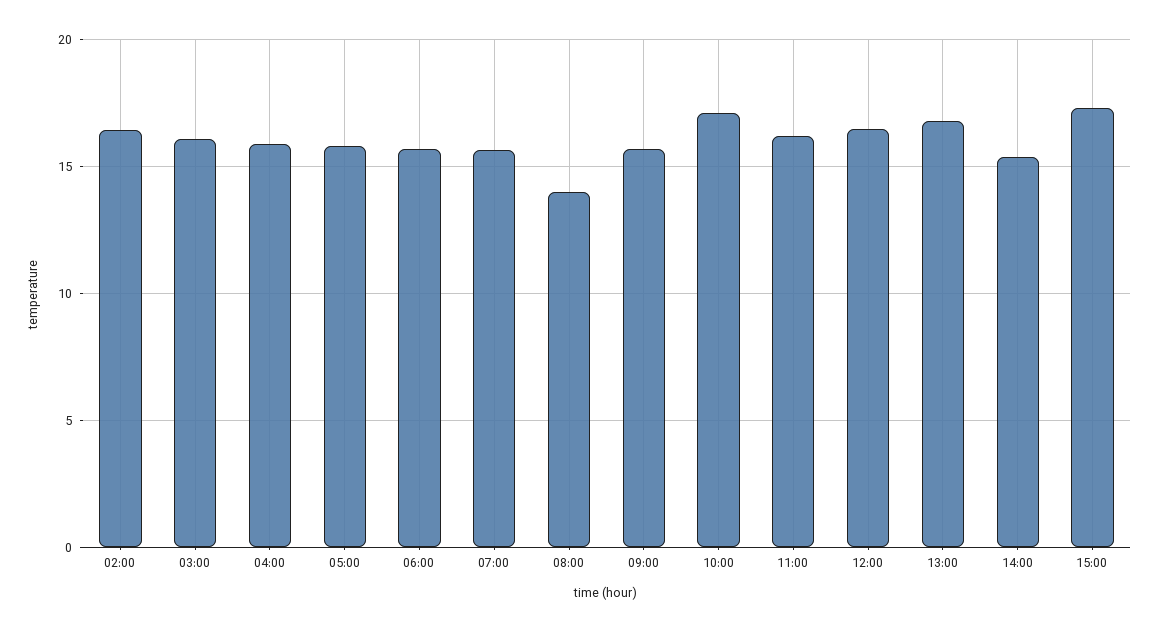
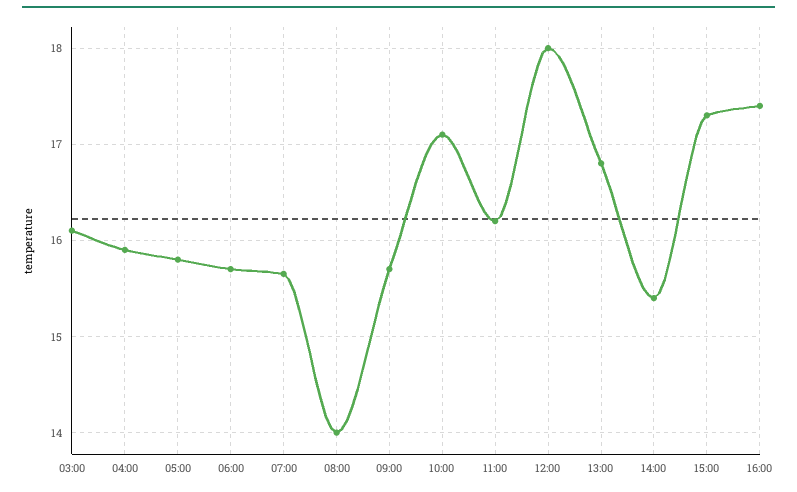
02:00: 16.5 -> none
12:00: 16.5 -> 18
16:00: none -> 17.4

